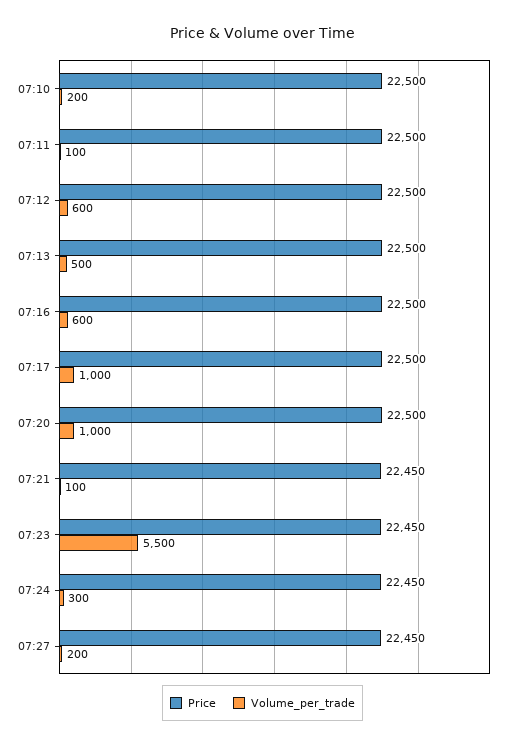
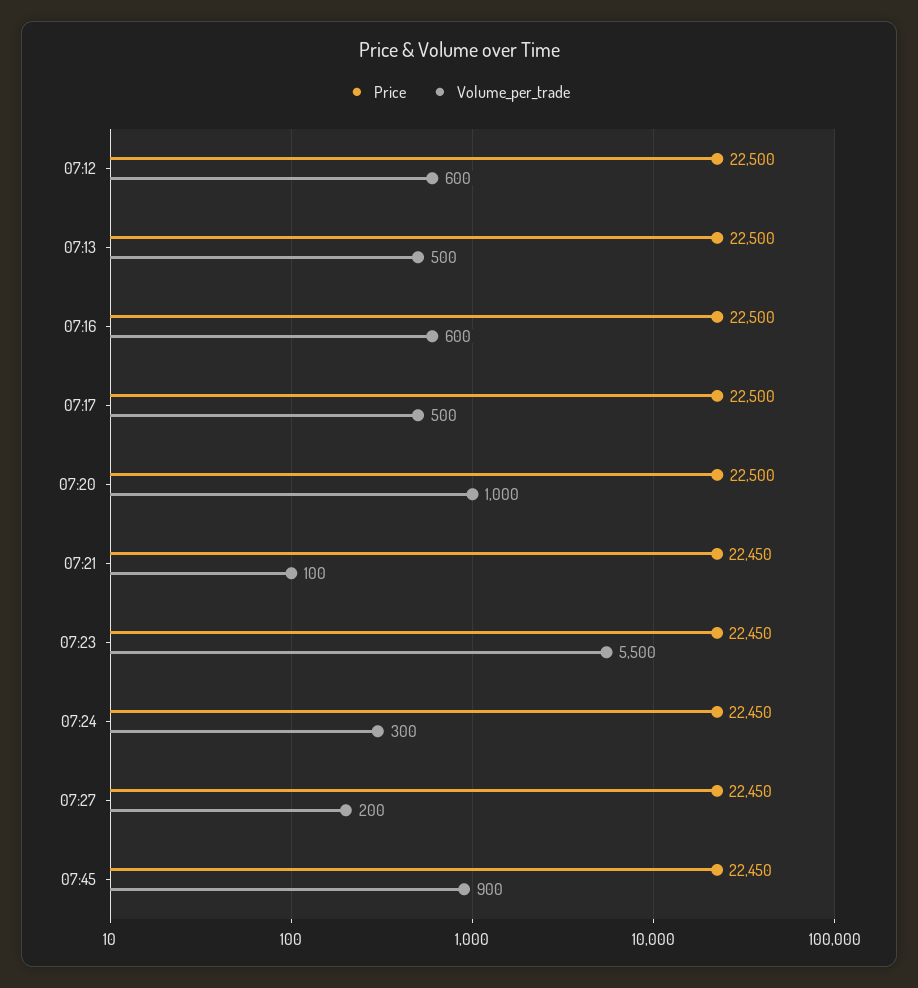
Price, 07:10: 22500 -> none
Volume_per_trade, 07:10: 200 -> none
Price, 07:11: 22500 -> none
Volume_per_trade, 07:11: 100 -> none
Volume_per_trade, 07:17: 1000 -> 500
Price, 07:45: none -> 22450
Volume_per_trade, 07:45: none -> 900

